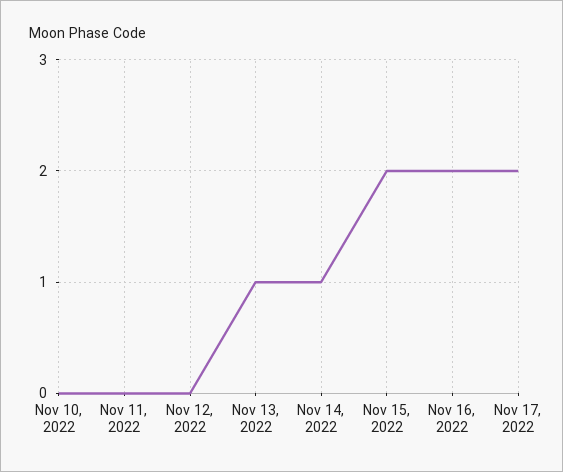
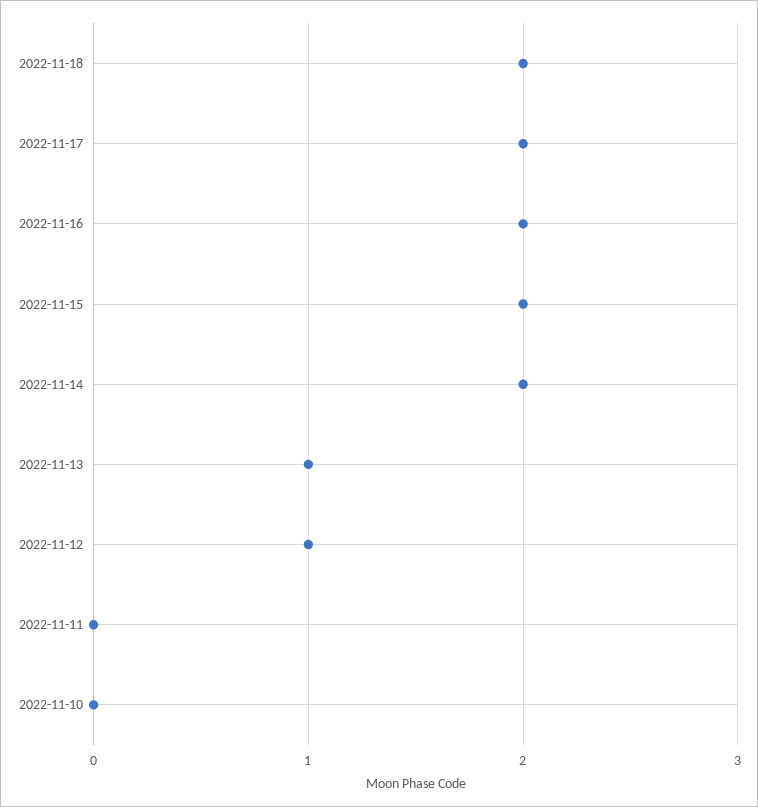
Nov 12, 2022: 0 -> 1
Nov 14, 2022: 1 -> 2
2022-11-18: none -> 2

